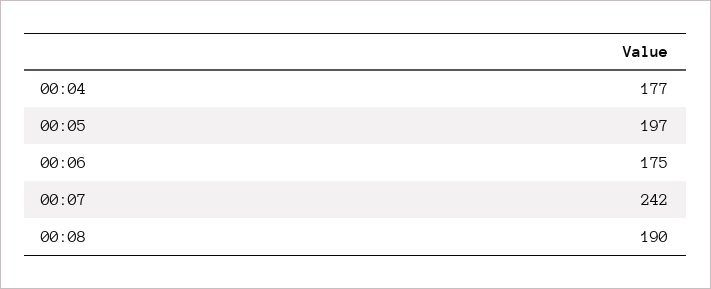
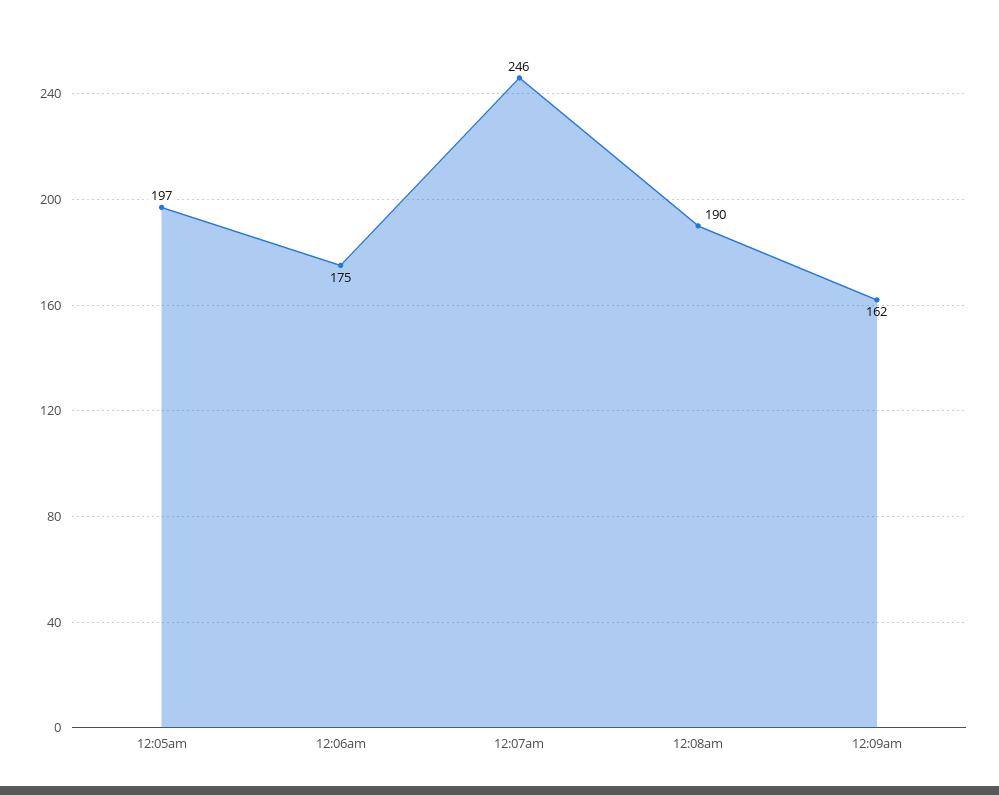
00:04: 177 -> none
00:07: 242 -> 246
12:09am: none -> 162

